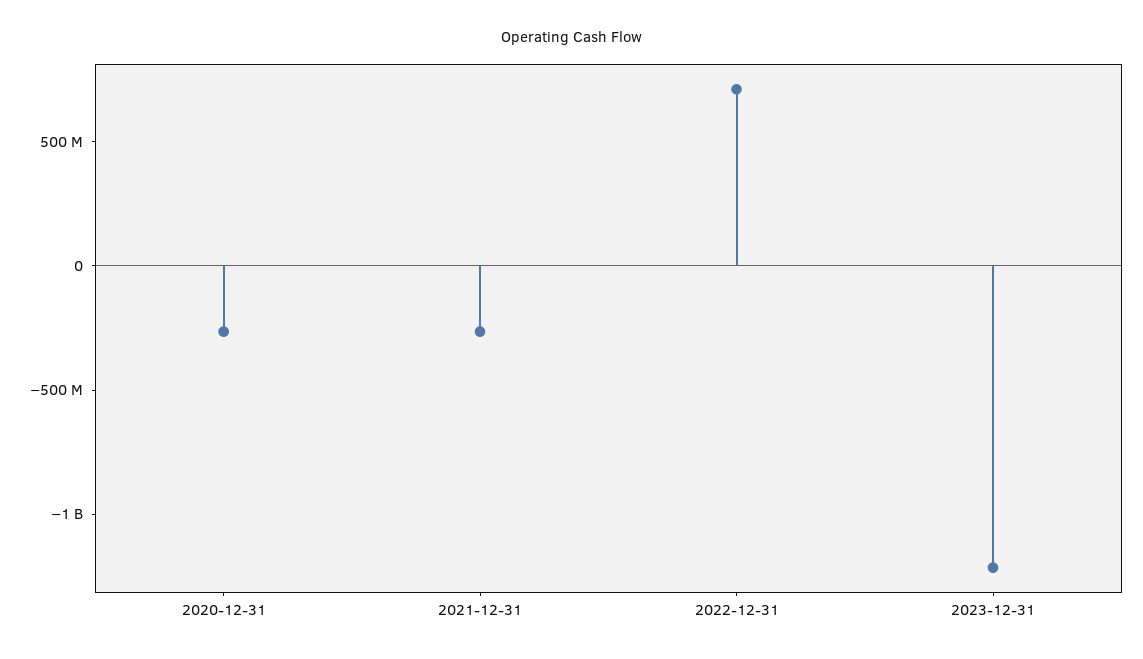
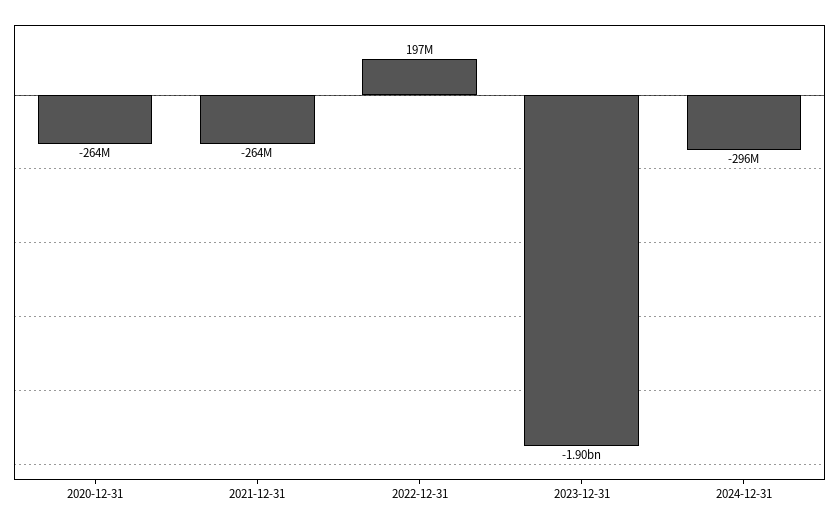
2022-12-31: 700000000 -> 197000000
2023-12-31: -1200000000 -> -1900000000
2024-12-31: none -> -296000000

